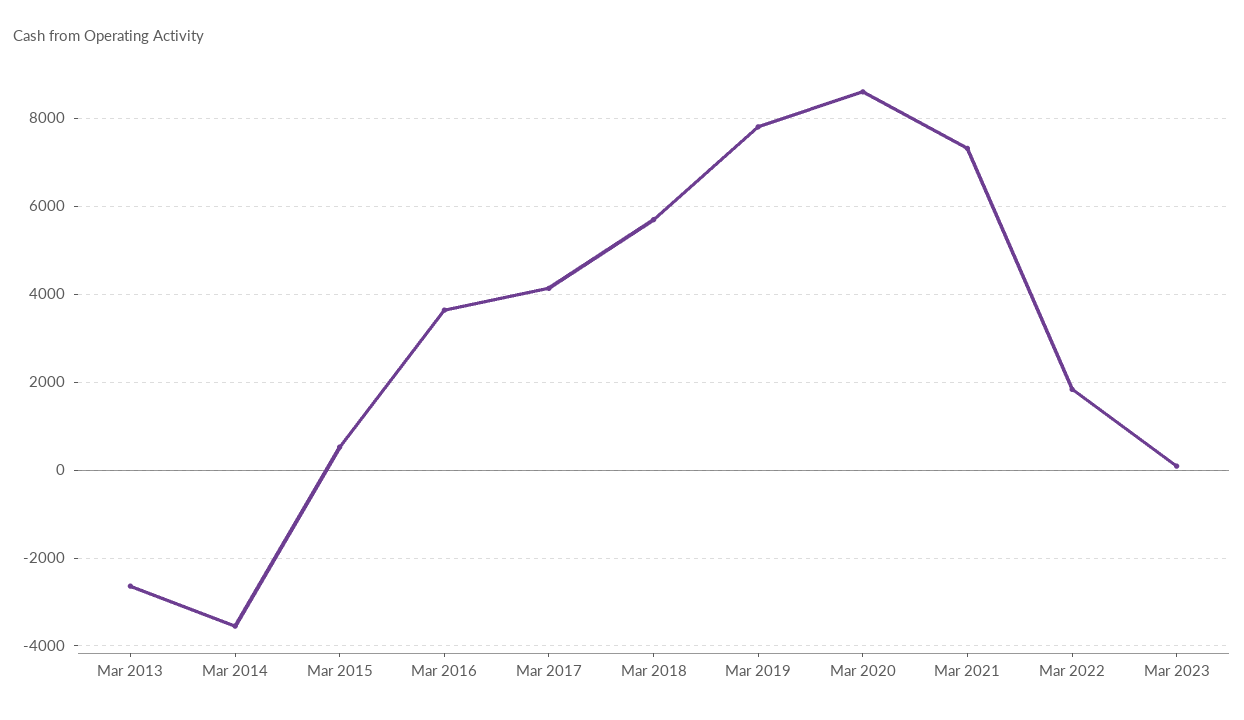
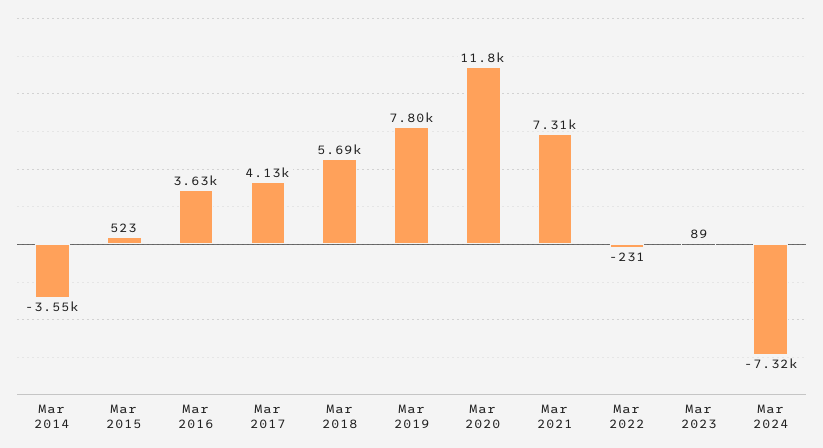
Mar 2013: -2600 -> none
Mar 2020: 8600 -> 11800
Mar 2022: 1800 -> -231
Mar 2024: none -> -7320

